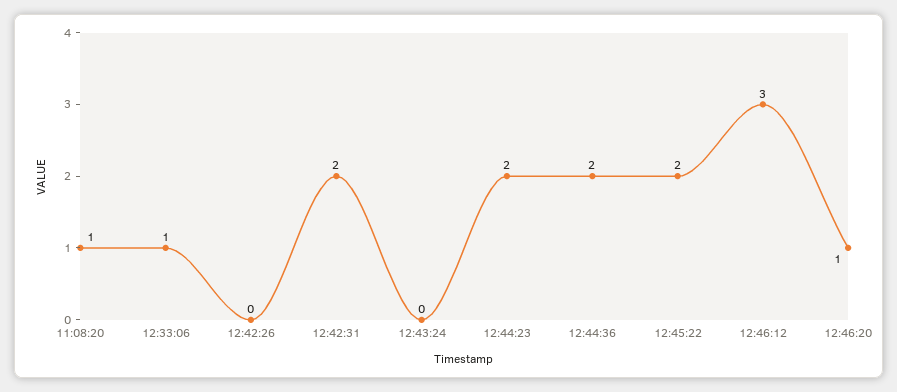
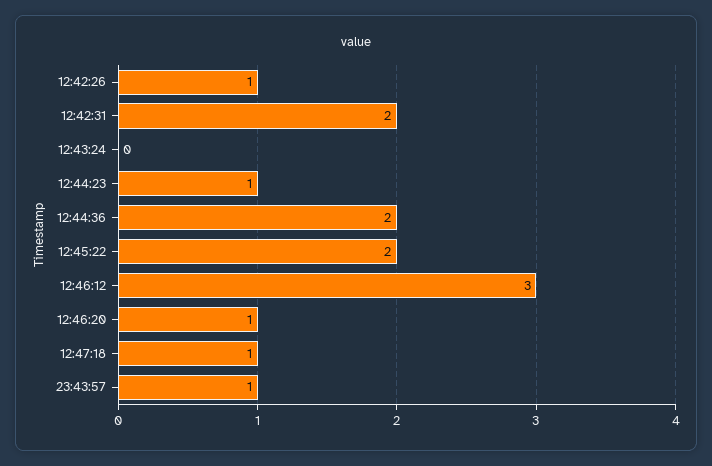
11:08:20: 1 -> none
12:33:06: 1 -> none
12:42:26: 0 -> 1
12:44:23: 2 -> 1
12:47:18: none -> 1
23:43:57: none -> 1

